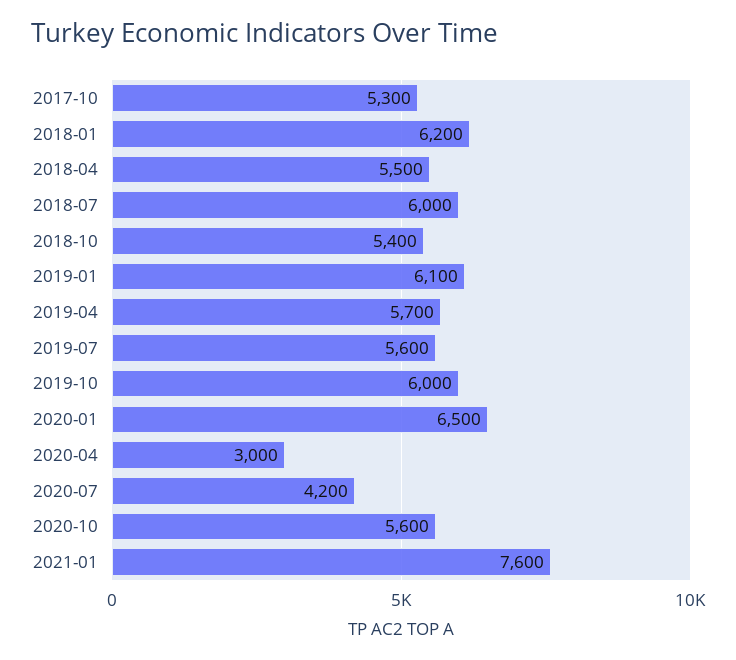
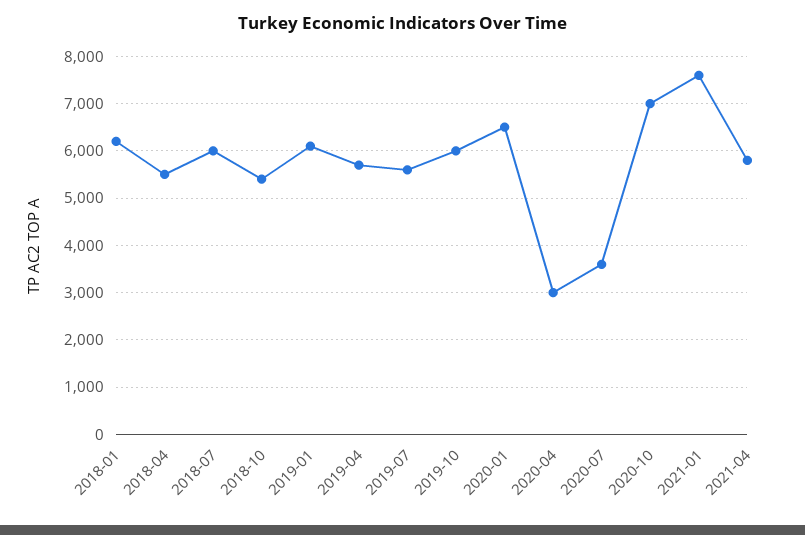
2017-10: 5300 -> none
2020-07: 4200 -> 3600
2020-10: 5600 -> 7000
2021-04: none -> 5800

